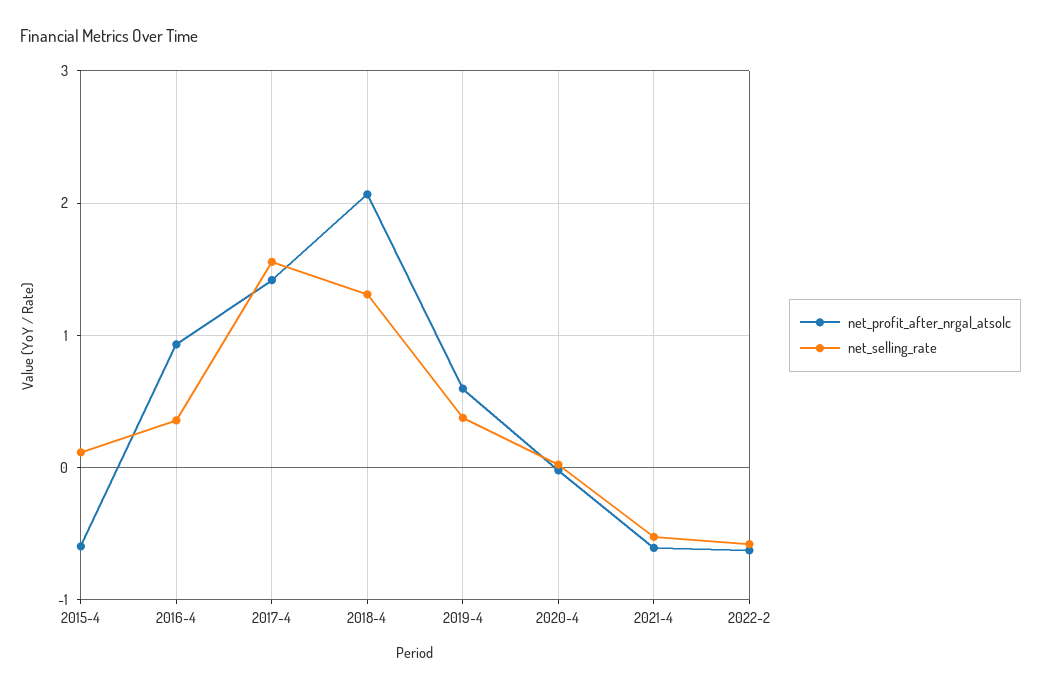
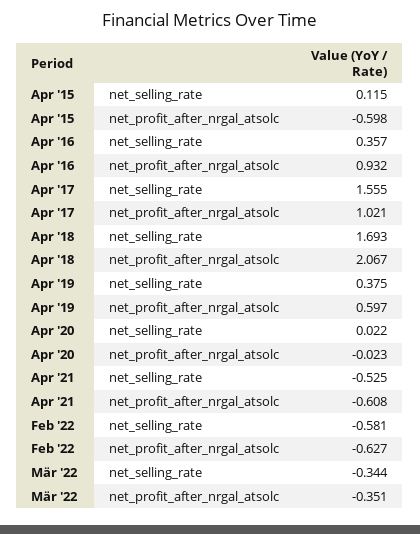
net_profit_after_nrgal_atsolc, 2017-4: 1.4 -> 1.021
net_selling_rate, 2018-4: 1.3 -> 1.693
net_selling_rate, Mär '22: none -> -0.344
net_profit_after_nrgal_atsolc, Mär '22: none -> -0.351

